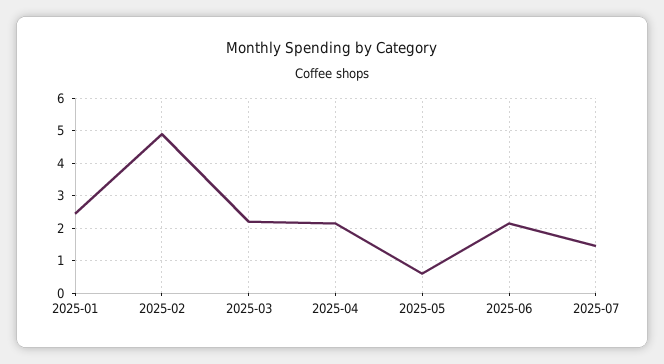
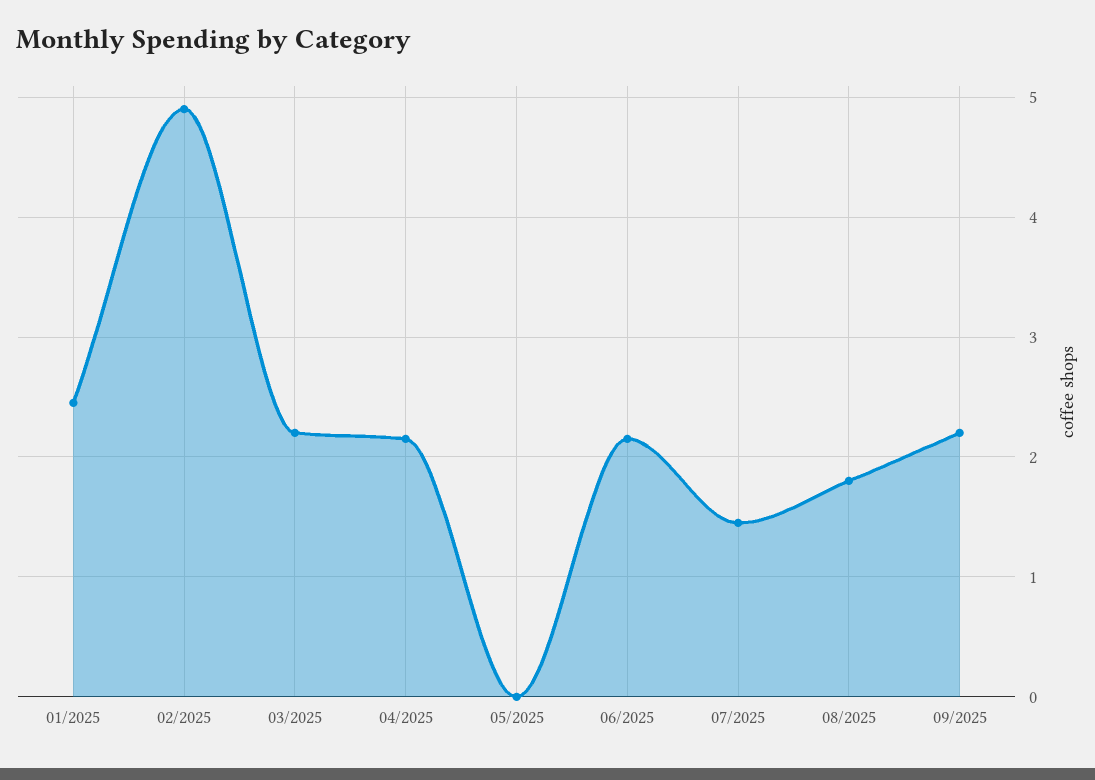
2025-05: 0.6 -> 0
08/2025: none -> 1.8
09/2025: none -> 2.2

